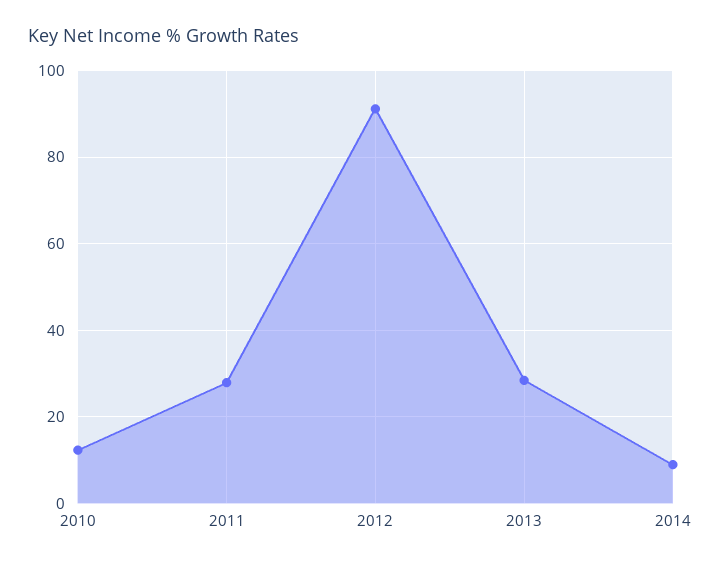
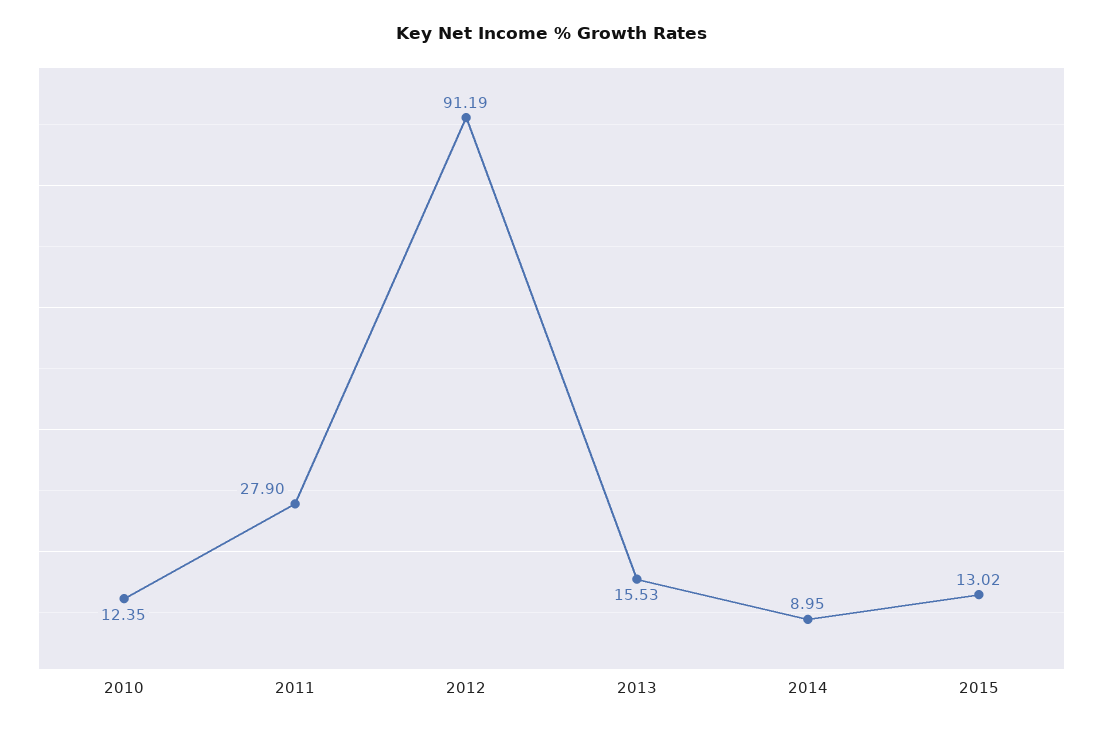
2013: 28 -> 15.53
2015: none -> 13.02

